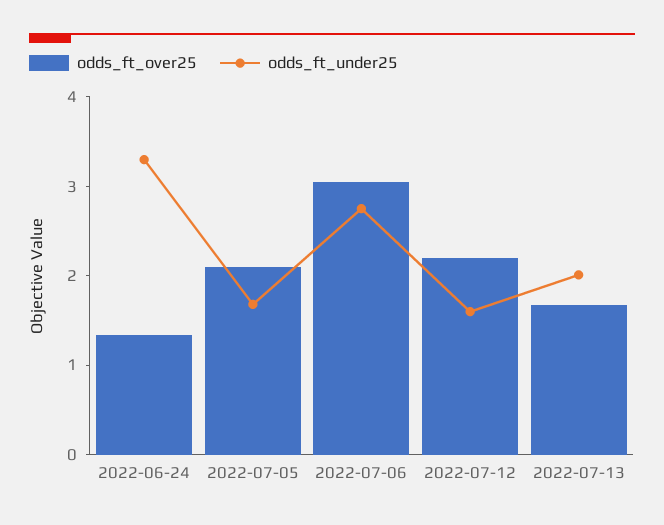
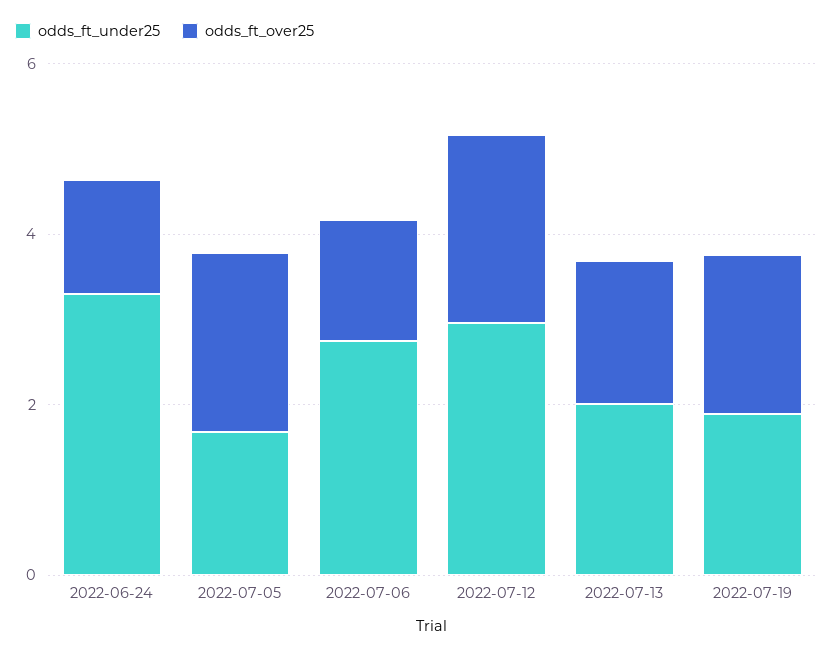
odds_ft_over25, 2022-07-06: 3 -> 1.5
odds_ft_under25, 2022-07-12: 1.6 -> 3
odds_ft_under25, 2022-07-19: none -> 2
odds_ft_over25, 2022-07-19: none -> 2

